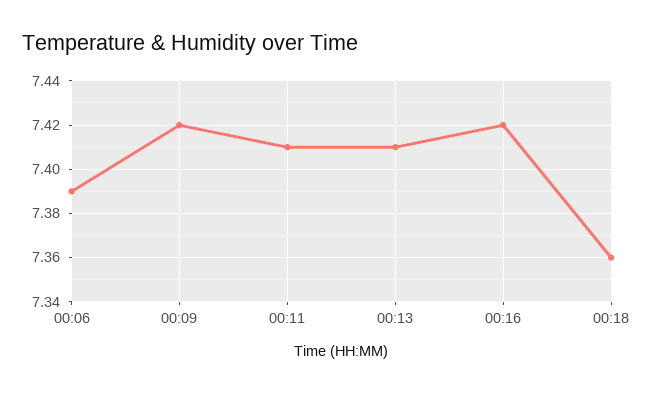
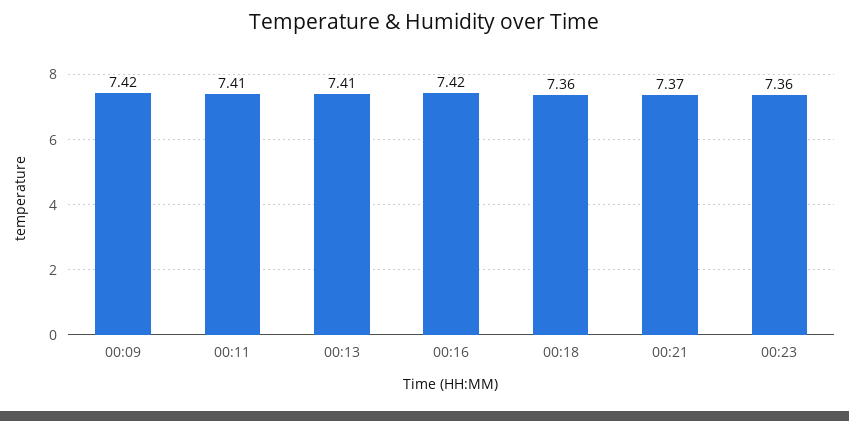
00:06: 7.39 -> none
00:21: none -> 7.37
00:23: none -> 7.36

